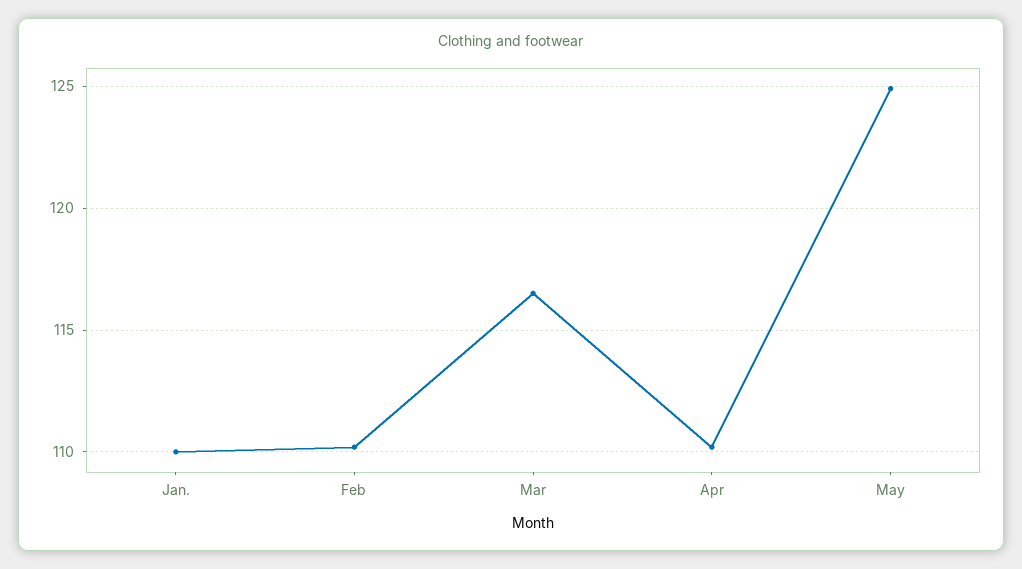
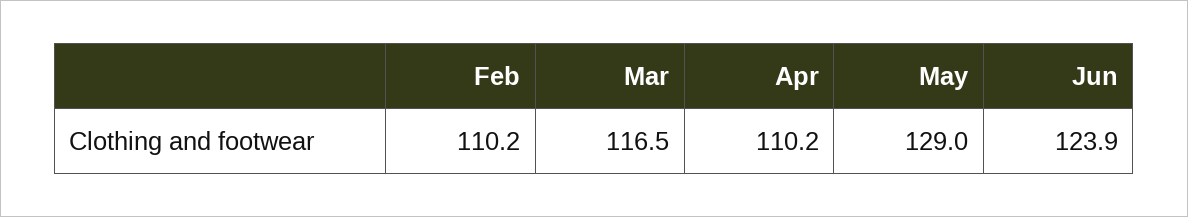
Jan.: 110 -> none
May: 125 -> 129
Jun: none -> 123.9

